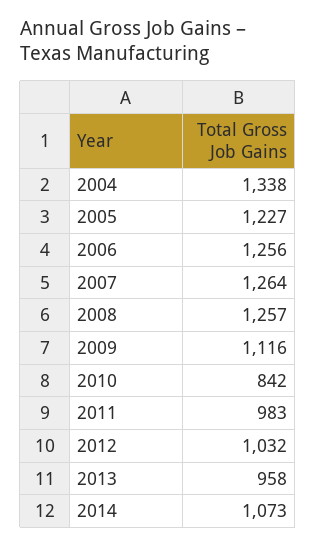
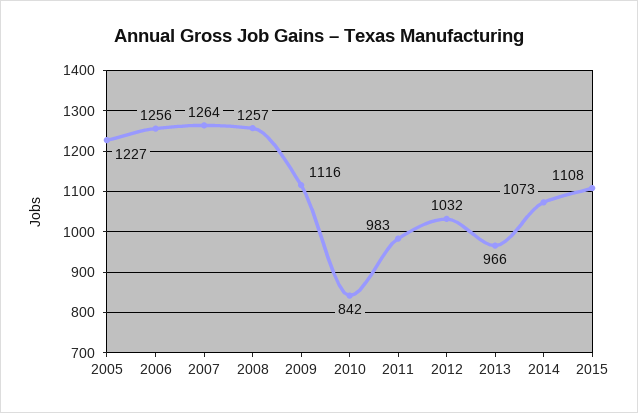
2004: 1338 -> none
2013: 958 -> 966
2015: none -> 1108

